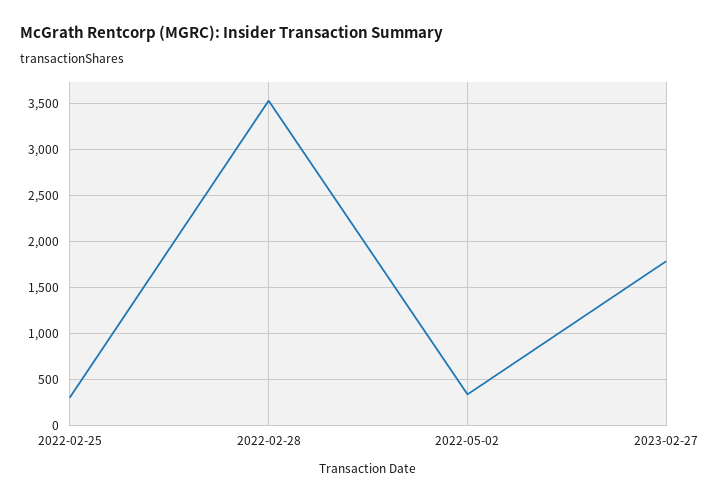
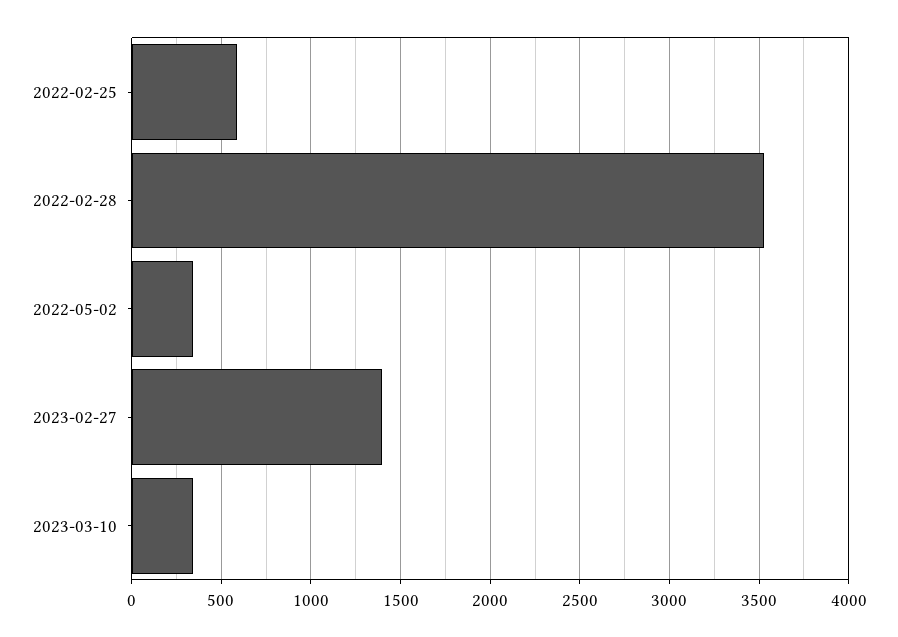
2022-02-25: 300 -> 600
2023-02-27: 1800 -> 1400
2023-03-10: none -> 350

